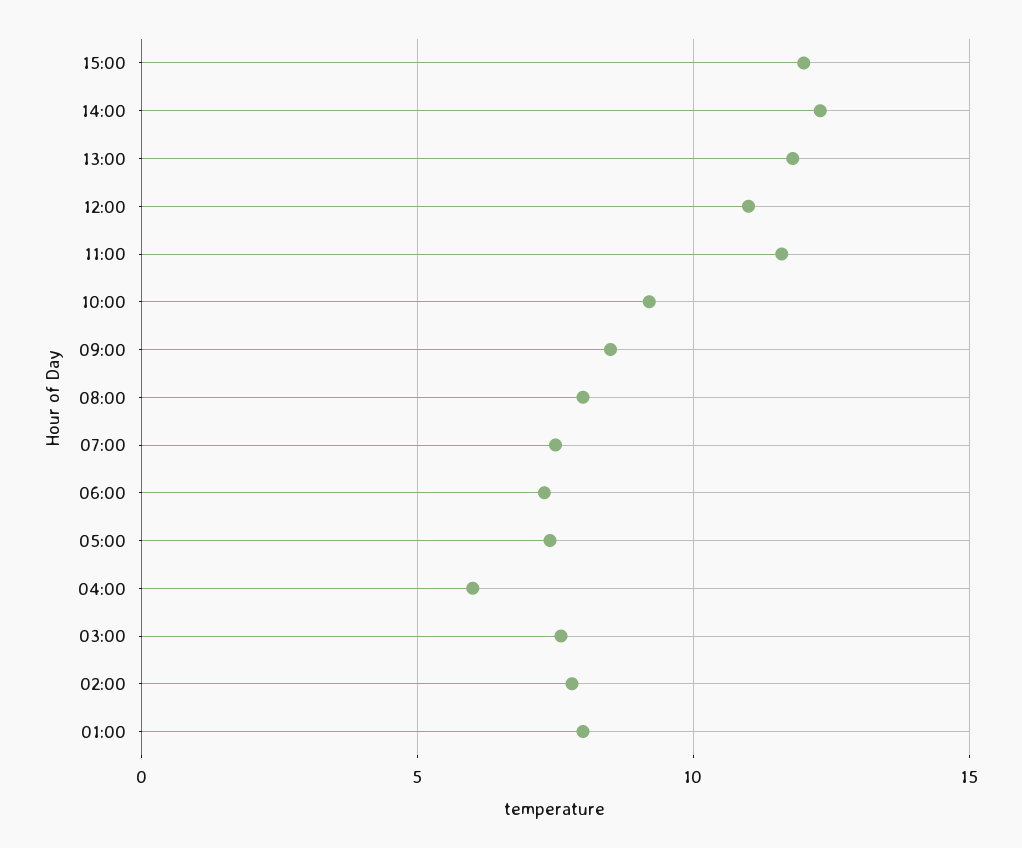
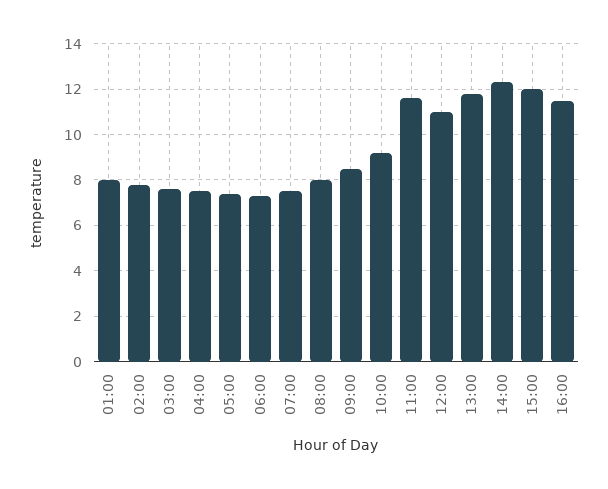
04:00: 6 -> 7.5
16:00: none -> 11.5

